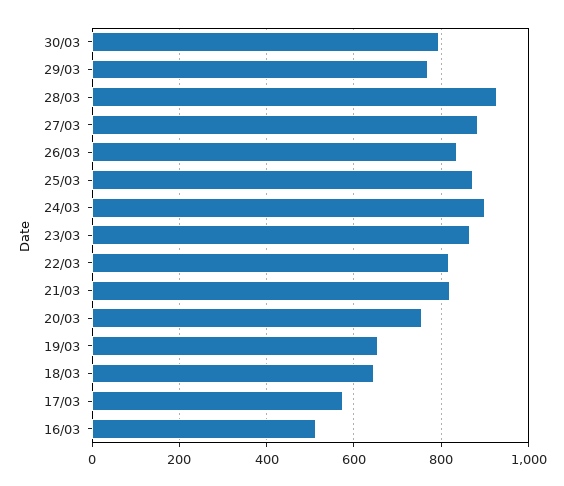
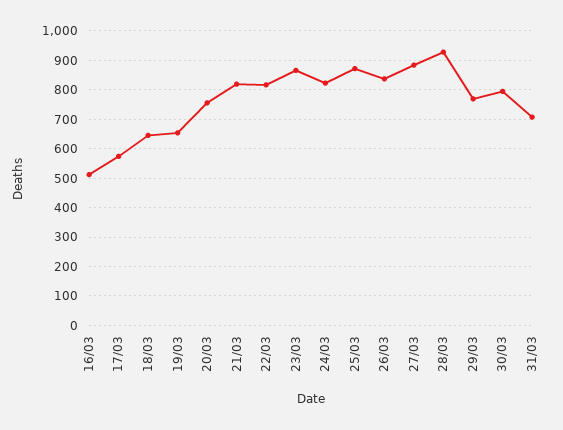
24/03: 900 -> 825
31/03: none -> 700

